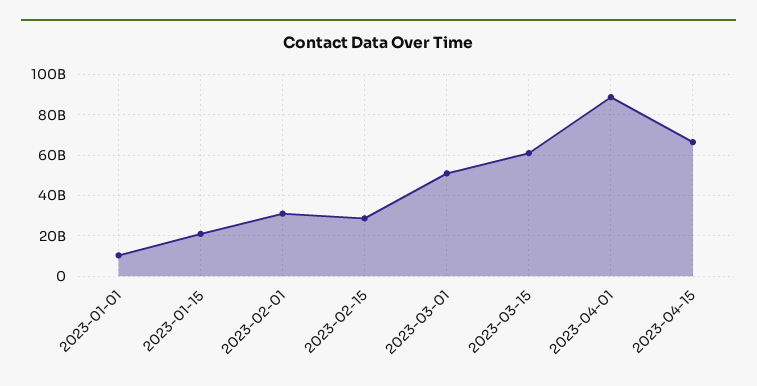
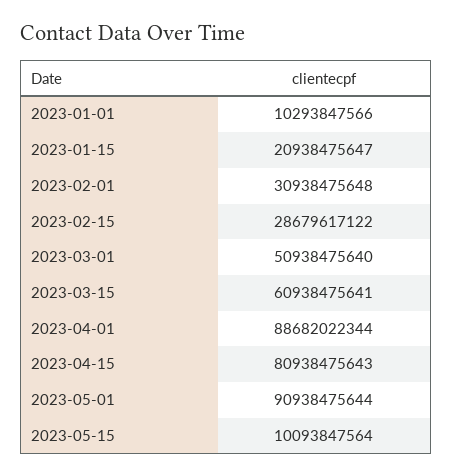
2023-04-15: 65000000000 -> 80938475643
2023-05-01: none -> 90938475644
2023-05-15: none -> 10093847564

